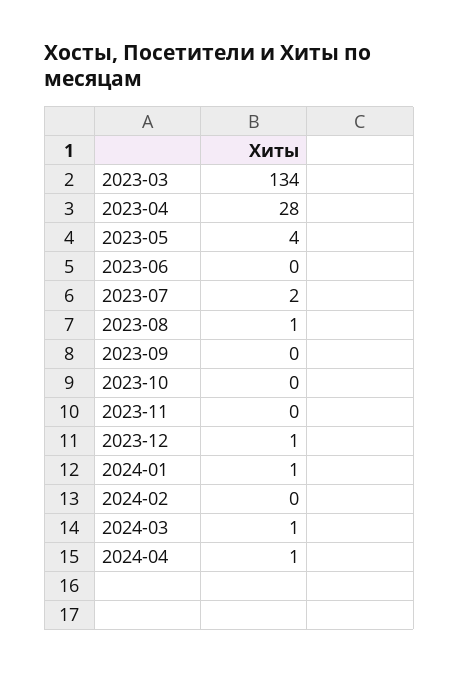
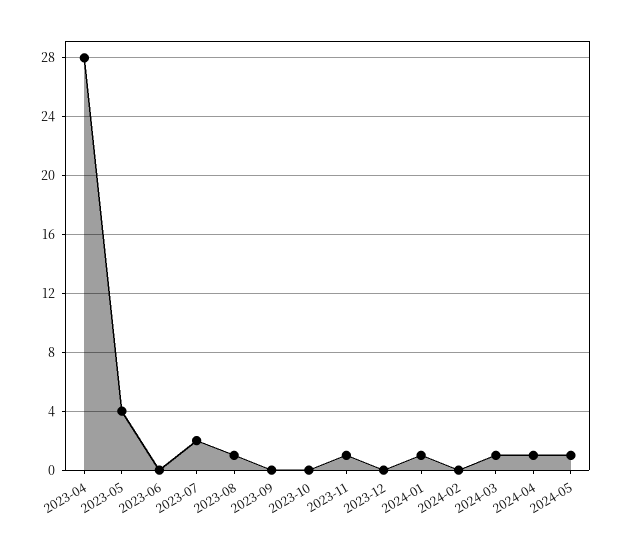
2023-03: 134 -> none
2023-11: 0 -> 1
2023-12: 1 -> 0
2024-05: none -> 1

